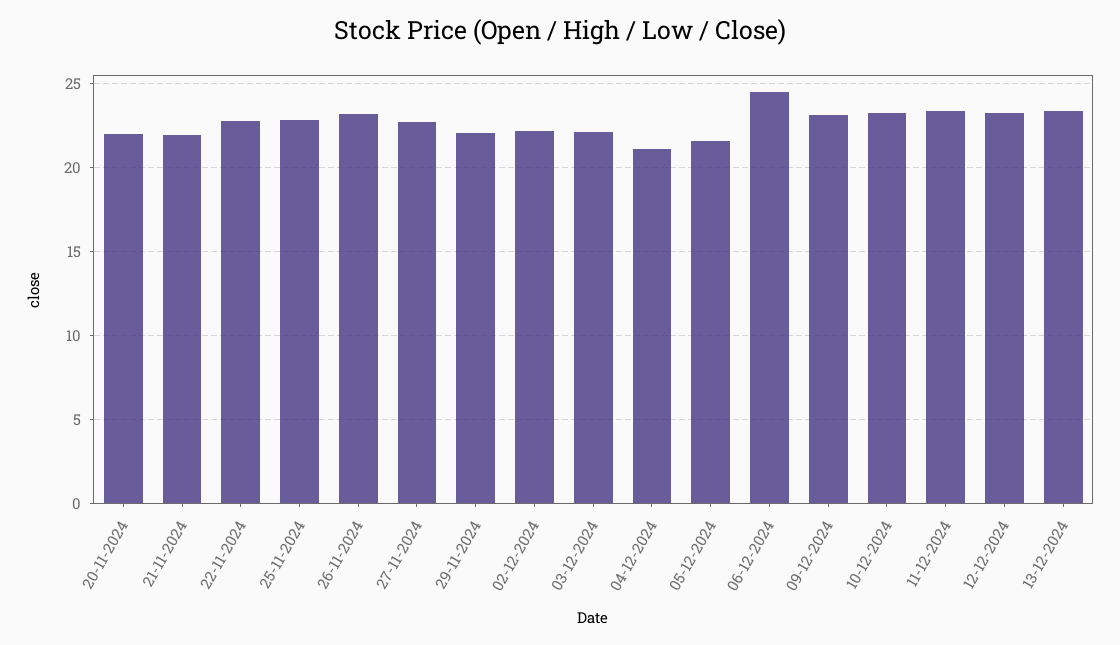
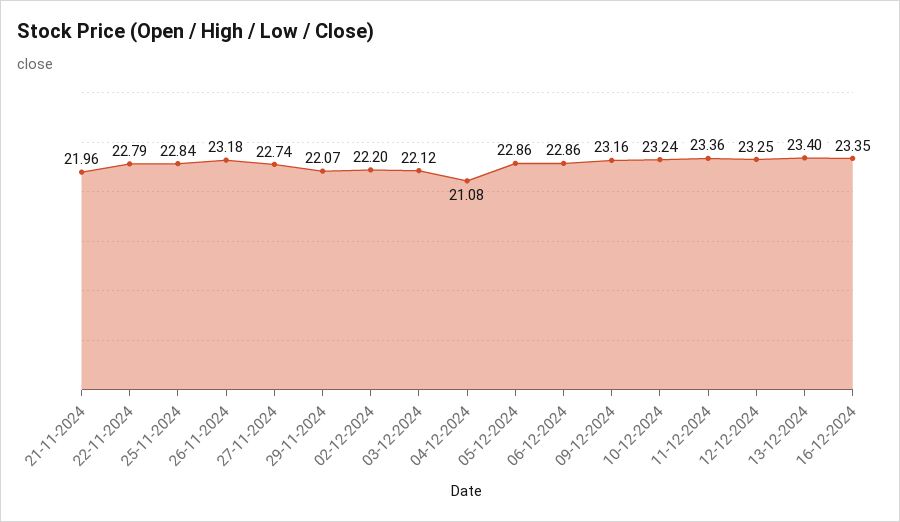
20-11-2024: 22 -> none
05-12-2024: 21.5 -> 22.86
06-12-2024: 24.5 -> 22.86
16-12-2024: none -> 23.35

